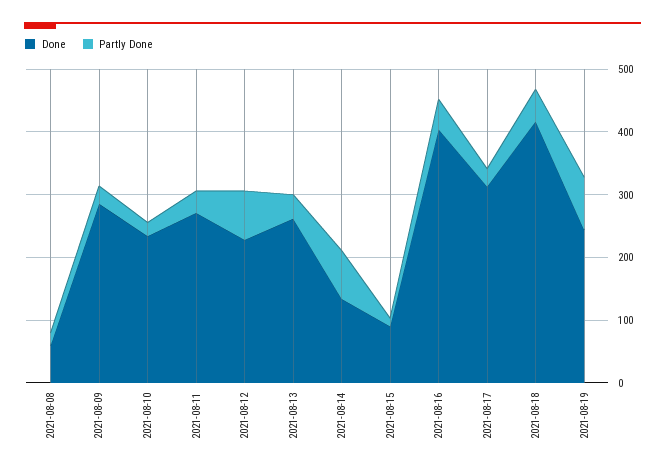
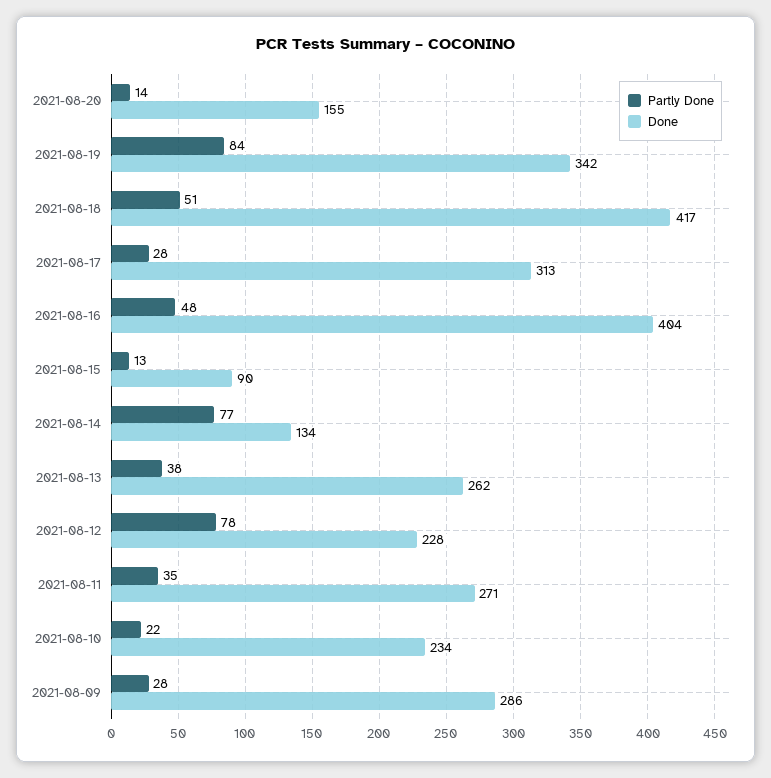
Done, 2021-08-08: 60 -> none
Partly Done, 2021-08-08: 20 -> none
Done, 2021-08-19: 240 -> 342
Partly Done, 2021-08-20: none -> 14
Done, 2021-08-20: none -> 155

